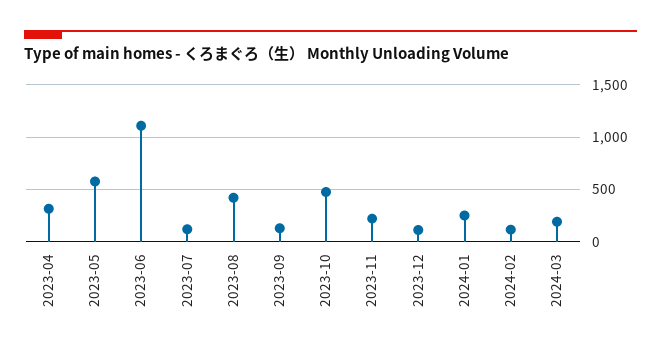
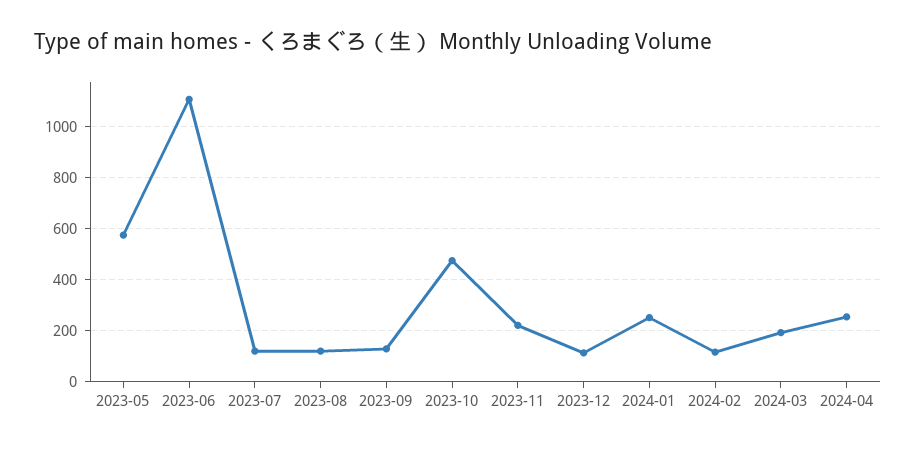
2023-04: 300 -> none
2023-08: 400 -> 125
2024-04: none -> 250

